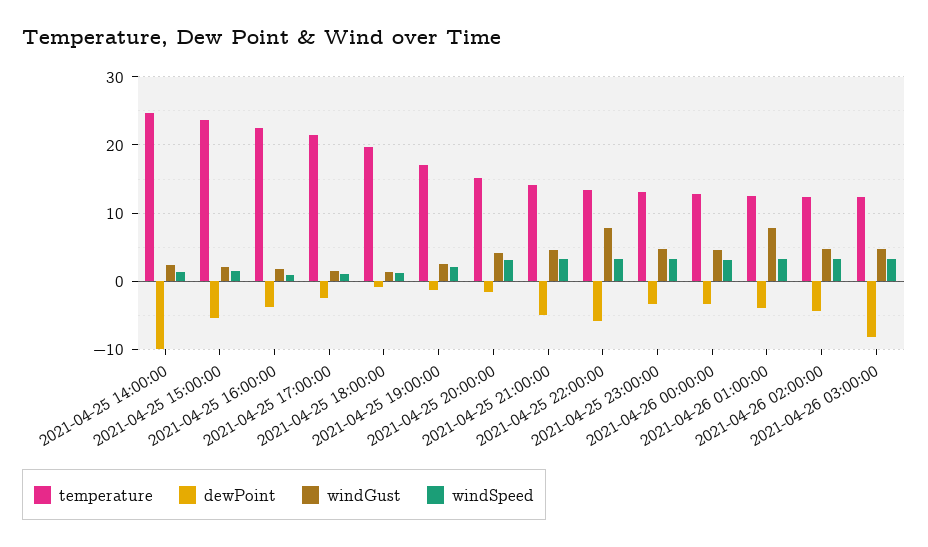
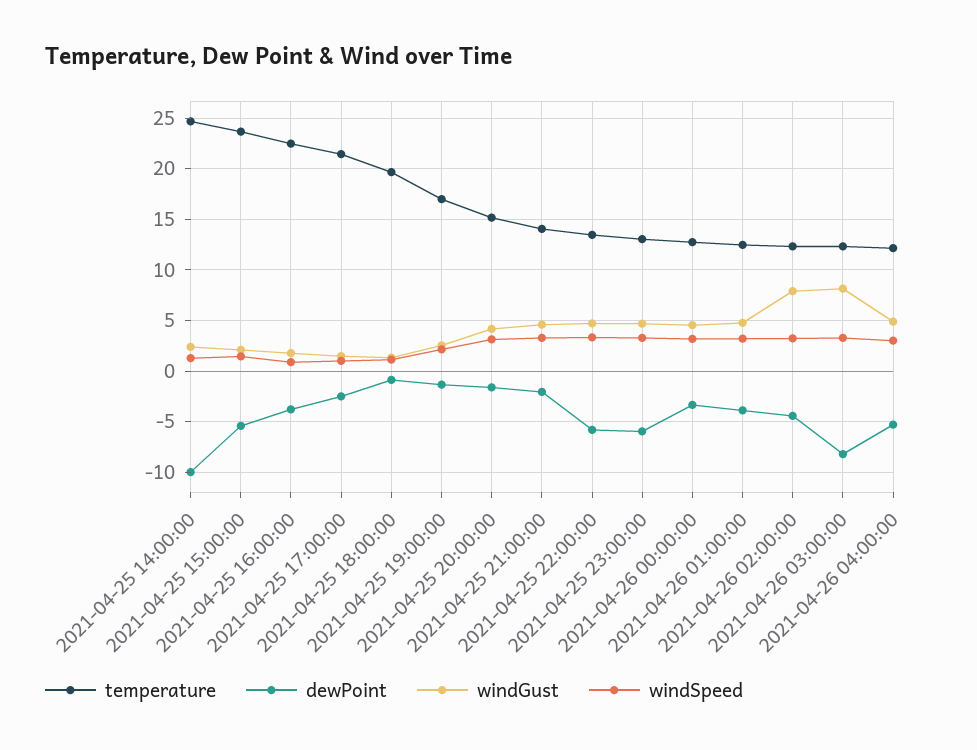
dewPoint, 2021-04-25 21:00:00: -5 -> -2
windGust, 2021-04-25 22:00:00: 8 -> 5
dewPoint, 2021-04-25 23:00:00: -3 -> -6
windGust, 2021-04-26 01:00:00: 8 -> 5
windGust, 2021-04-26 02:00:00: 5 -> 8
windGust, 2021-04-26 03:00:00: 5 -> 8
temperature, 2021-04-26 04:00:00: none -> 12
dewPoint, 2021-04-26 04:00:00: none -> -5
windGust, 2021-04-26 04:00:00: none -> 5
windSpeed, 2021-04-26 04:00:00: none -> 3

